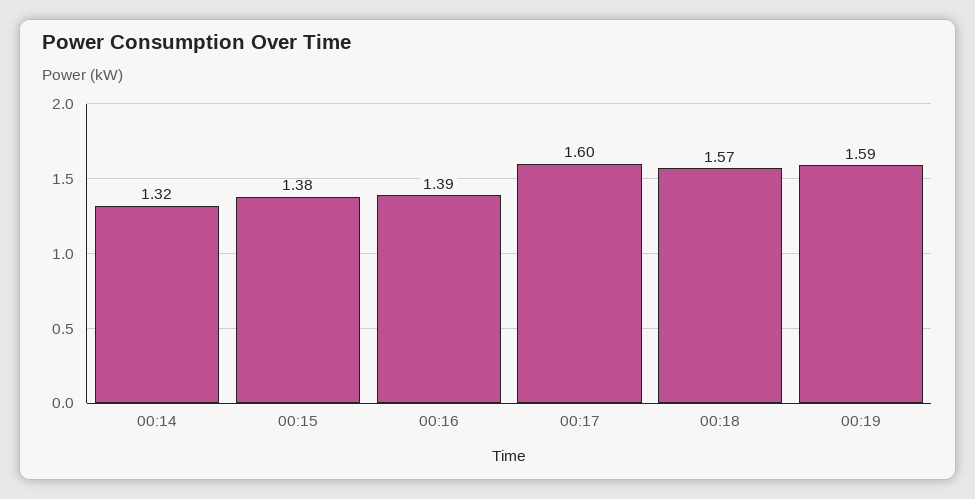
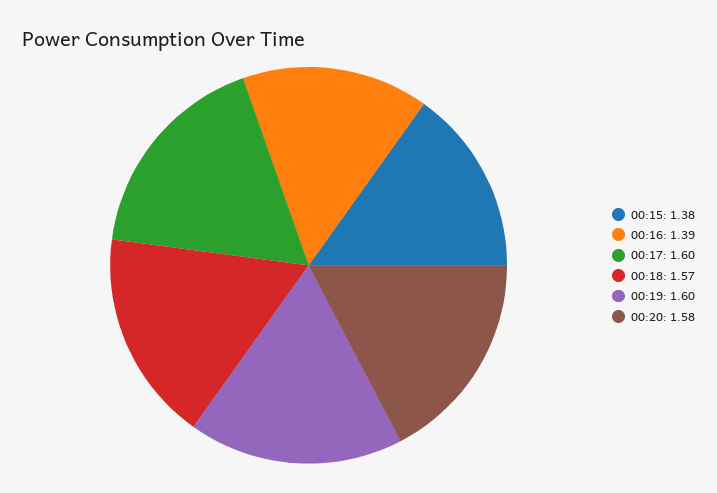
00:14: 1.32 -> none
00:19: 1.59 -> 1.6
00:20: none -> 1.58

